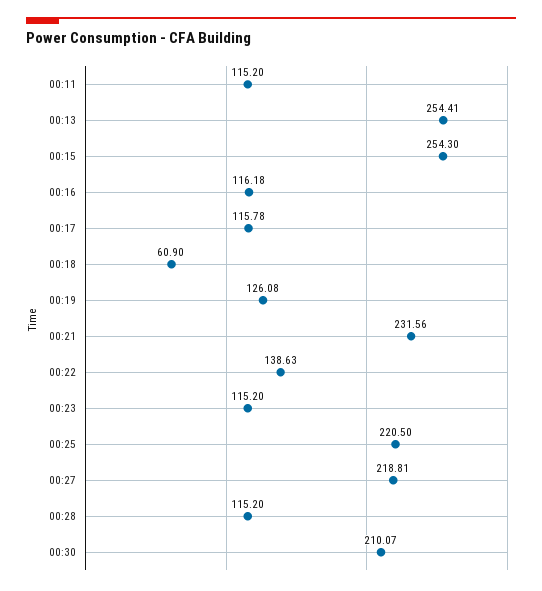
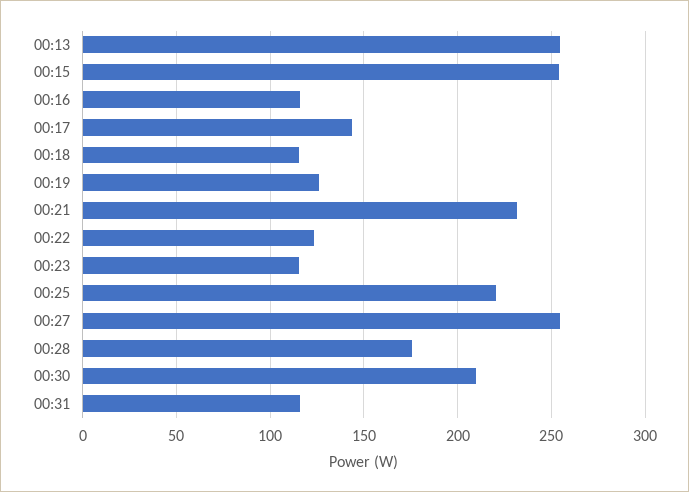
00:11: 115.2 -> none
00:17: 115.78 -> 145
00:18: 60.9 -> 115
00:22: 138.63 -> 125
00:27: 218.81 -> 255
00:28: 115.2 -> 175
00:31: none -> 115

